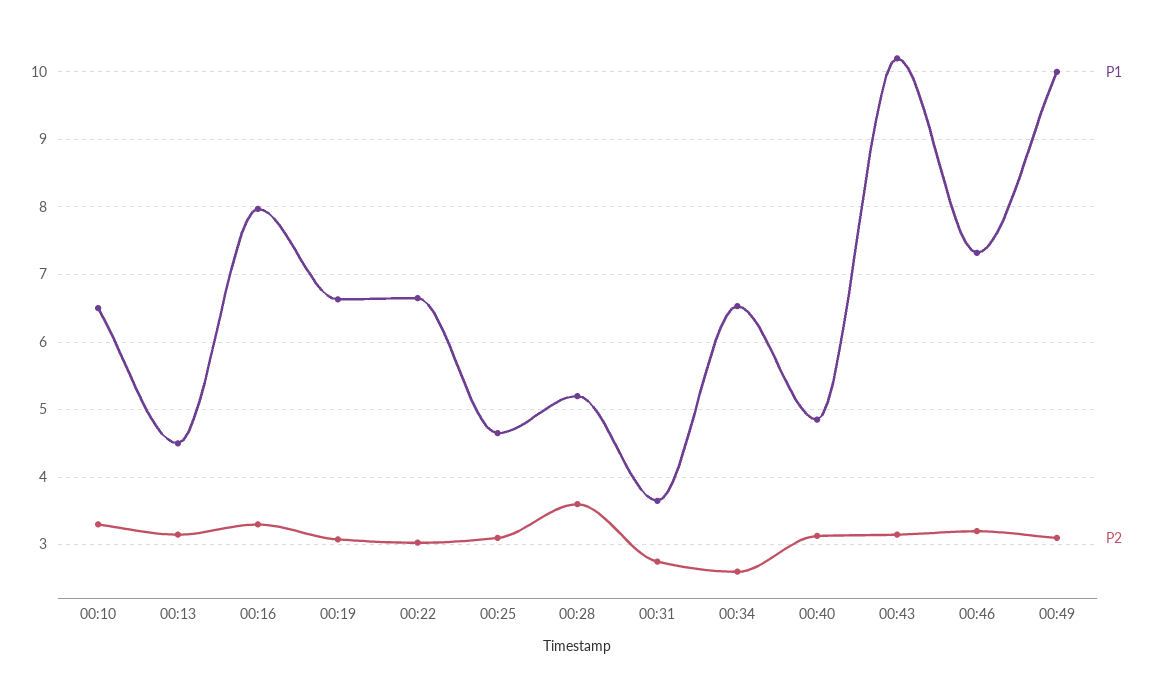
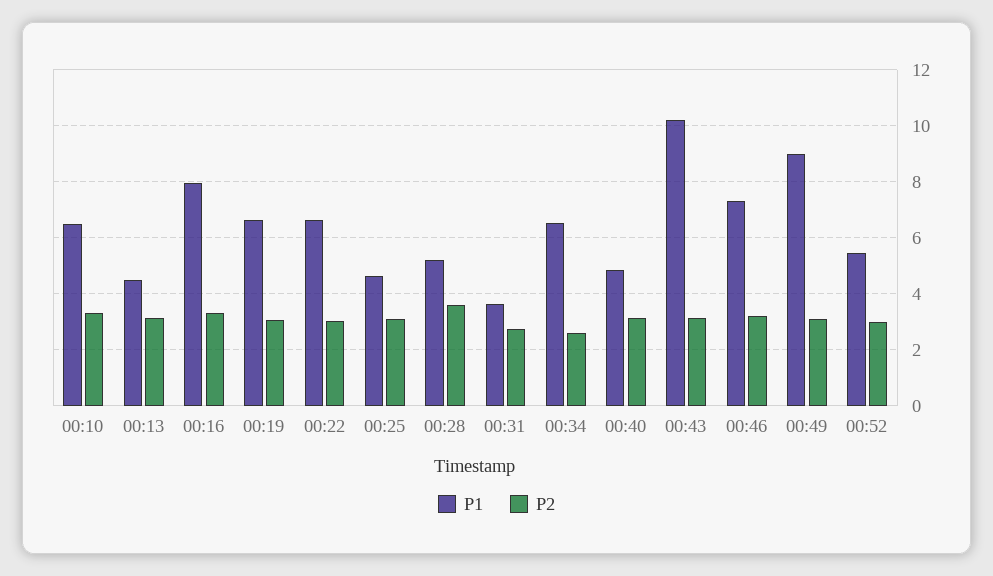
P1, 00:49: 10 -> 9
P1, 00:52: none -> 5.5
P2, 00:52: none -> 3

